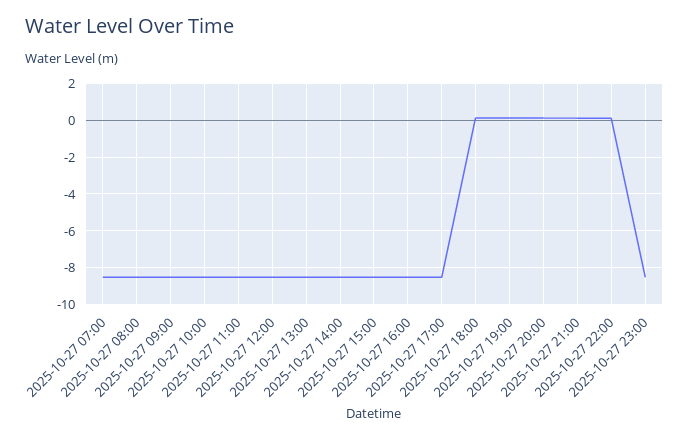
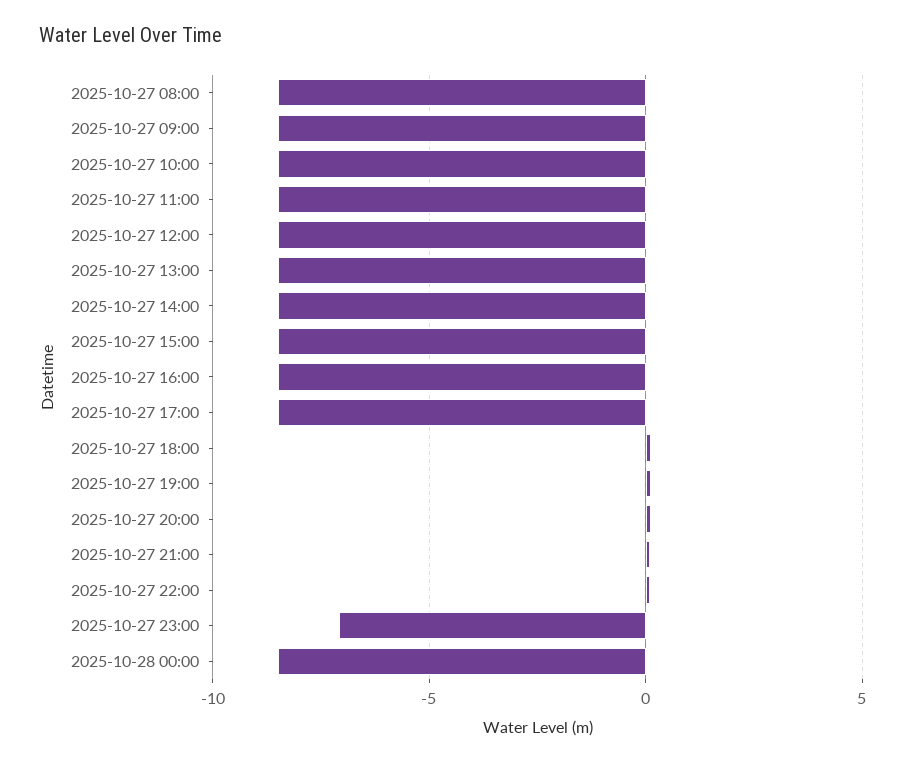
2025-10-27 07:00: -8.5 -> none
2025-10-27 23:00: -8.5 -> -7
2025-10-28 00:00: none -> -8.5

